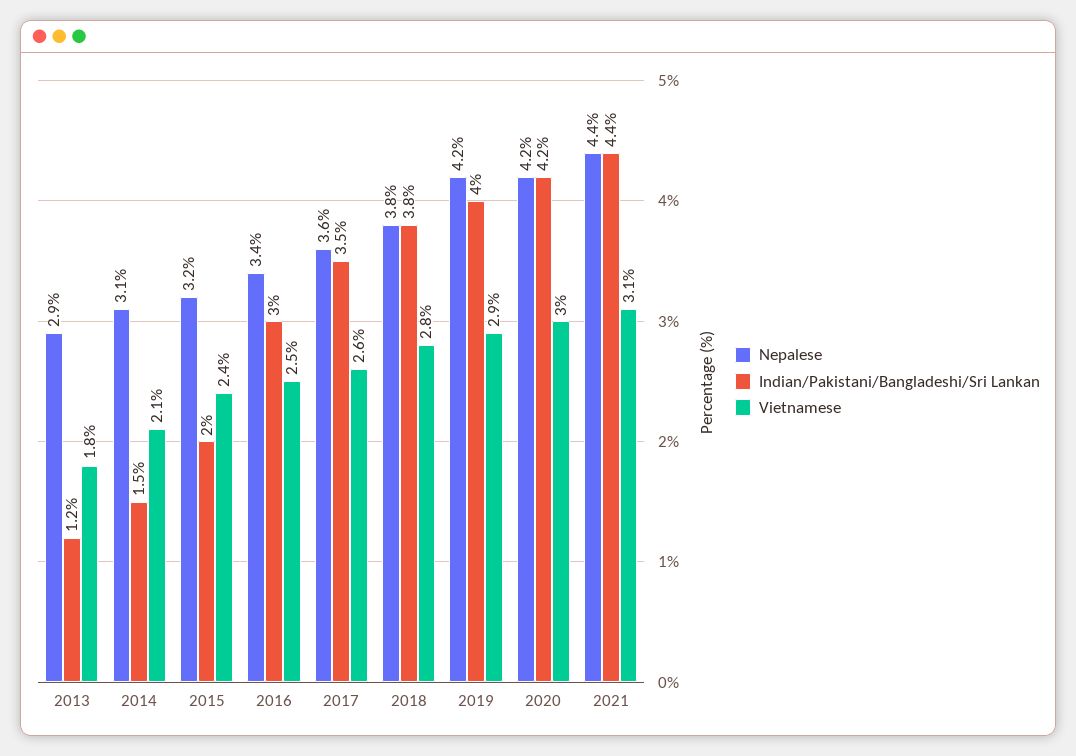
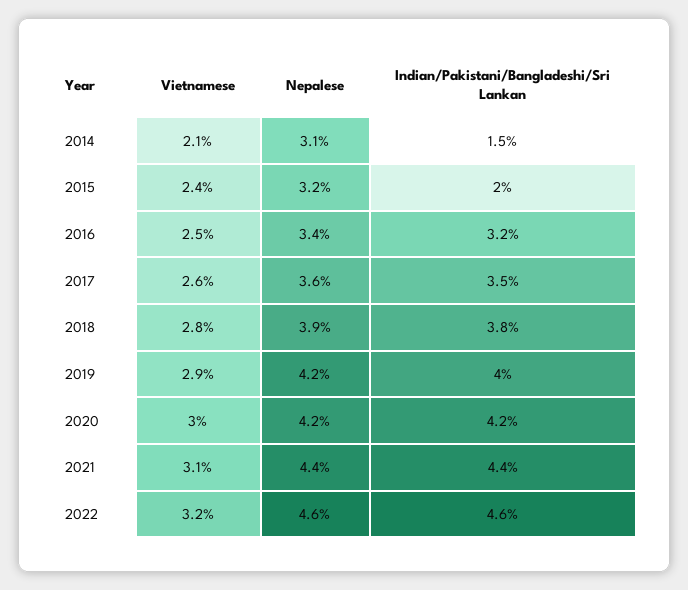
Nepalese, 2013: 2.9 -> none
Indian/Pakistani/Bangladeshi/Sri Lankan, 2013: 1.2 -> none
Vietnamese, 2013: 1.8 -> none
Indian/Pakistani/Bangladeshi/Sri Lankan, 2016: 3 -> 3.2
Nepalese, 2018: 3.8 -> 3.9
Vietnamese, 2022: none -> 3.2
Nepalese, 2022: none -> 4.6
Indian/Pakistani/Bangladeshi/Sri Lankan, 2022: none -> 4.6

